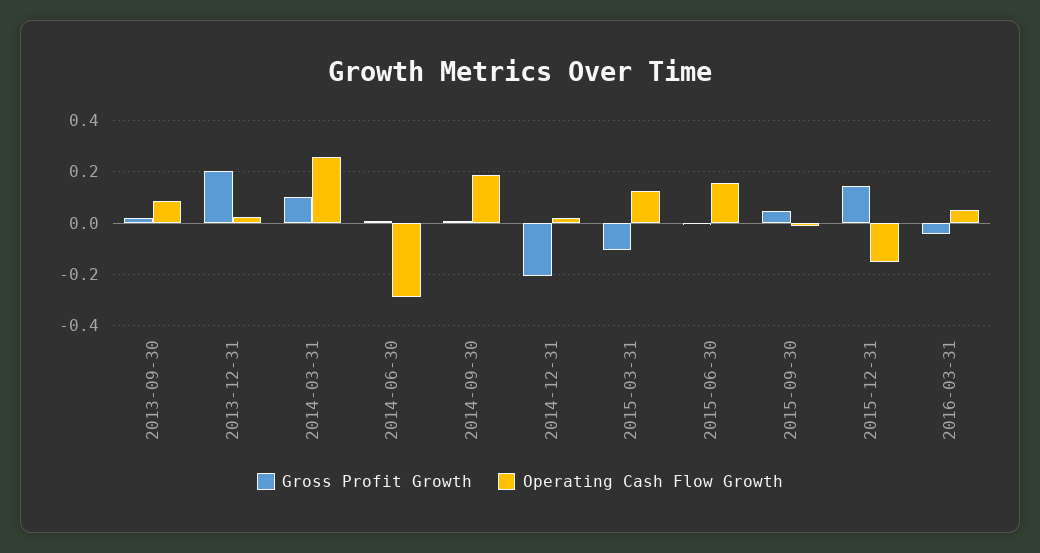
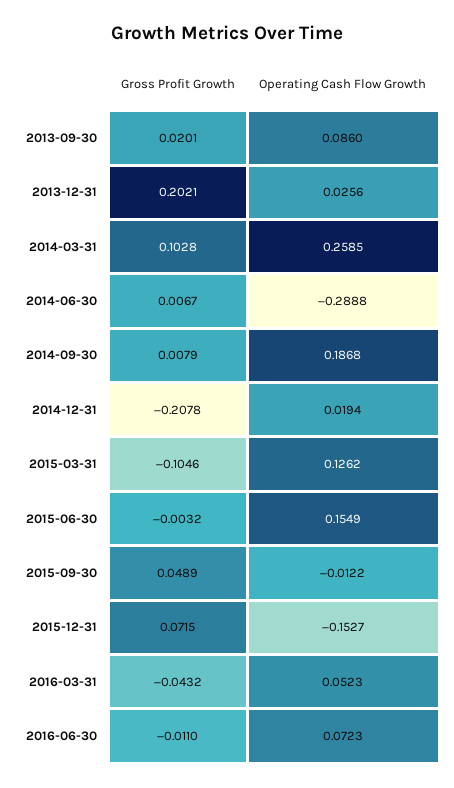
Gross Profit Growth, 2015-12-31: 0.15 -> 0.0715
Gross Profit Growth, 2016-06-30: none -> -0.011
Operating Cash Flow Growth, 2016-06-30: none -> 0.0723

